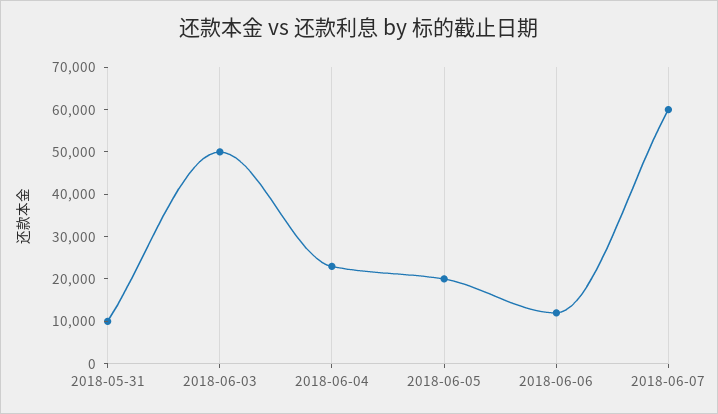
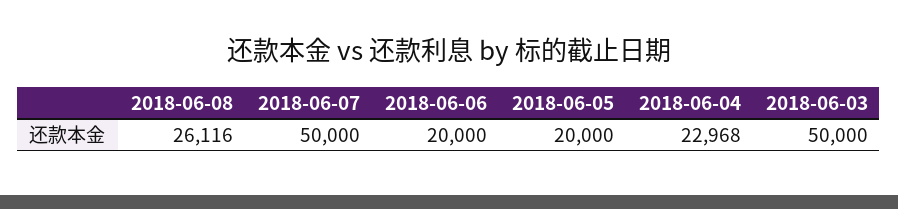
2018-05-31: 10000 -> none
2018-06-06: 12000 -> 20000
2018-06-07: 60000 -> 50000
2018-06-08: none -> 26116

